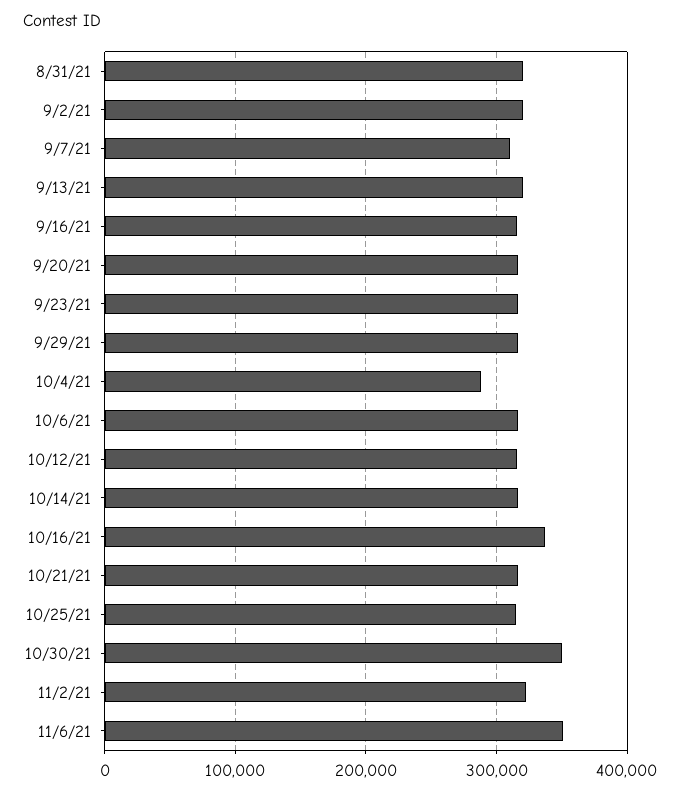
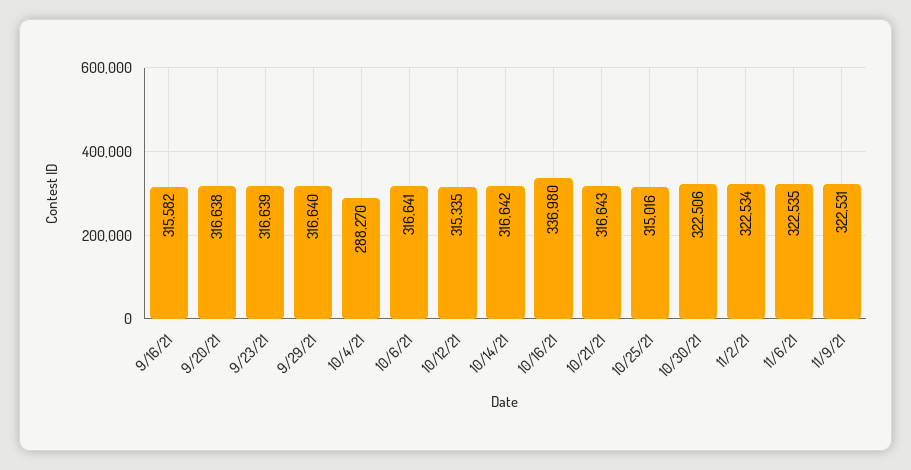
8/31/21: 320000 -> none
9/2/21: 320000 -> none
9/7/21: 310000 -> none
9/13/21: 320000 -> none
10/30/21: 350000 -> 322506
11/6/21: 350000 -> 322535
11/9/21: none -> 322531

